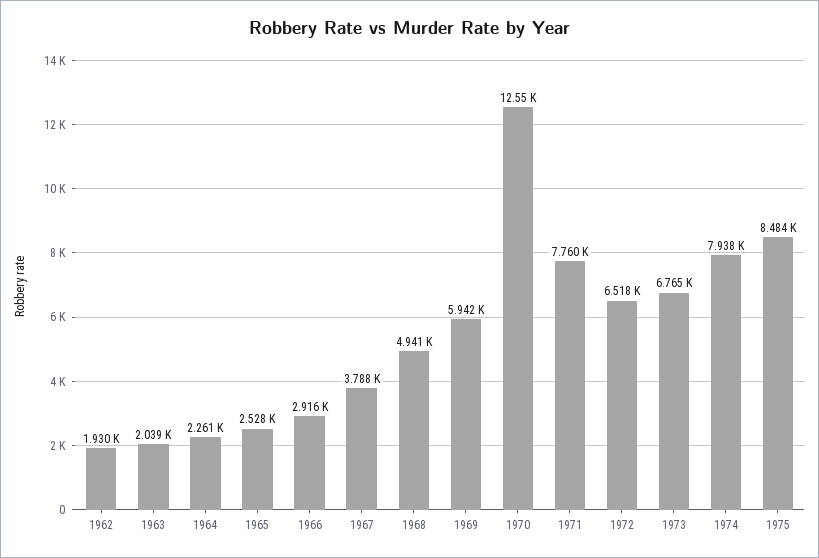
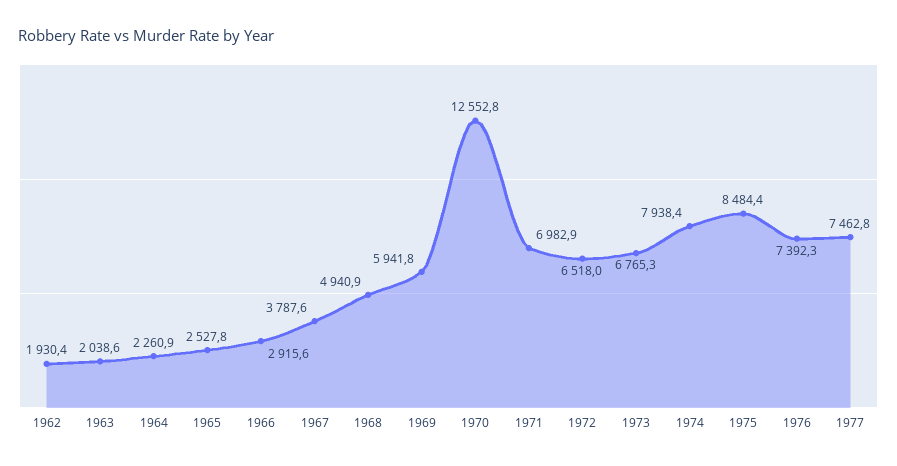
1971: 7760 -> 6982.9
1976: none -> 7392.3
1977: none -> 7462.8

